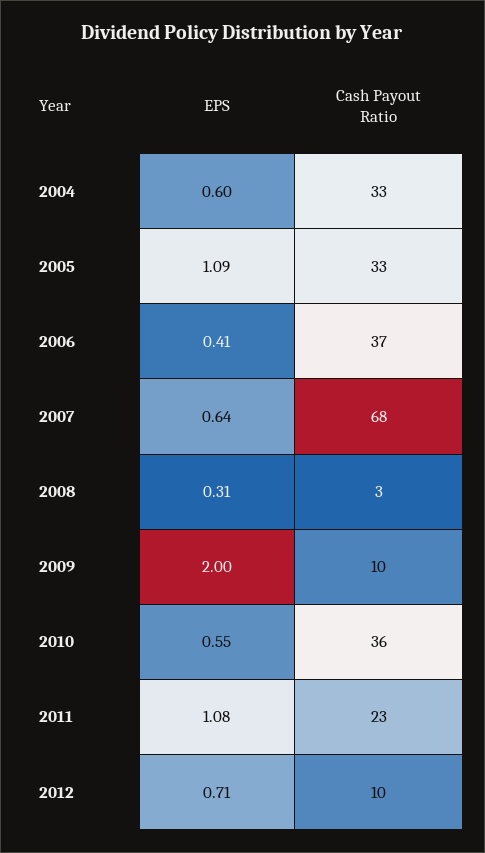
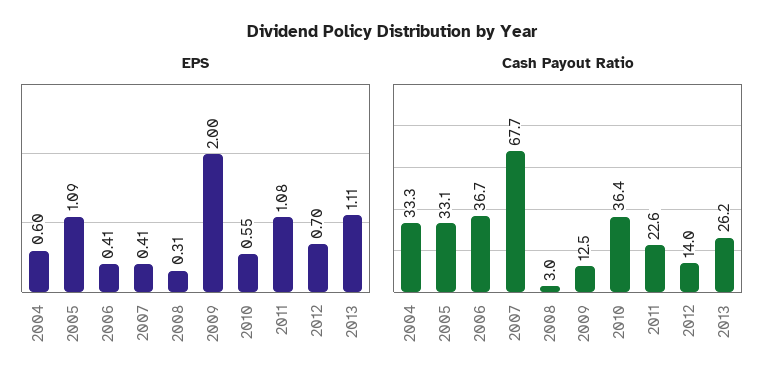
EPS, 2007: 0.64 -> 0.41
Cash Payout Ratio, 2009: 10 -> 12.5
EPS, 2012: 0.71 -> 0.7
Cash Payout Ratio, 2012: 10 -> 14
EPS, 2013: none -> 1.11
Cash Payout Ratio, 2013: none -> 26.2

